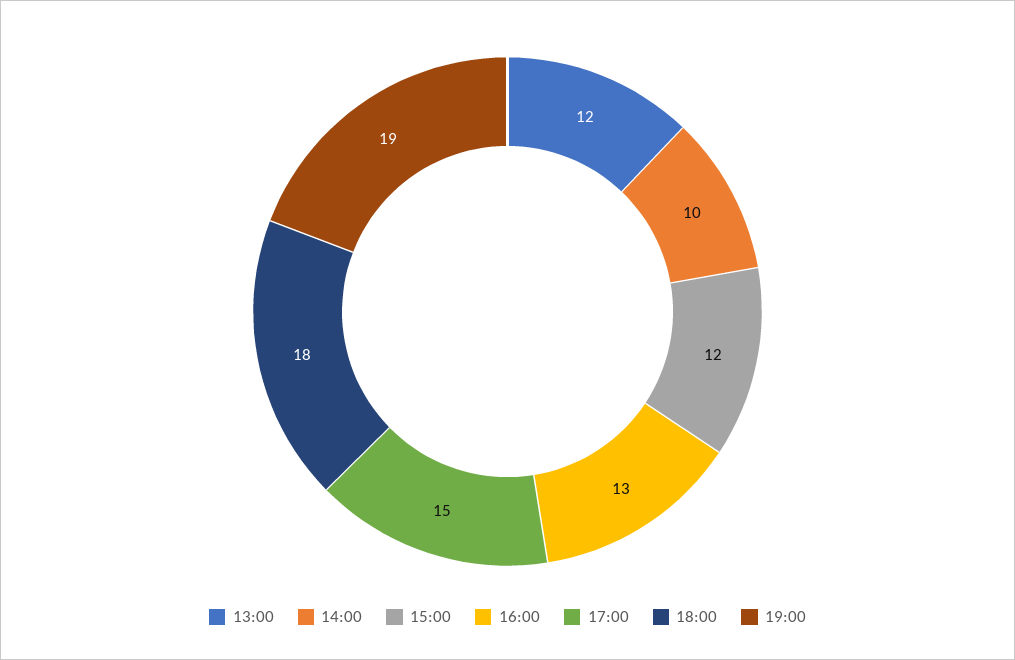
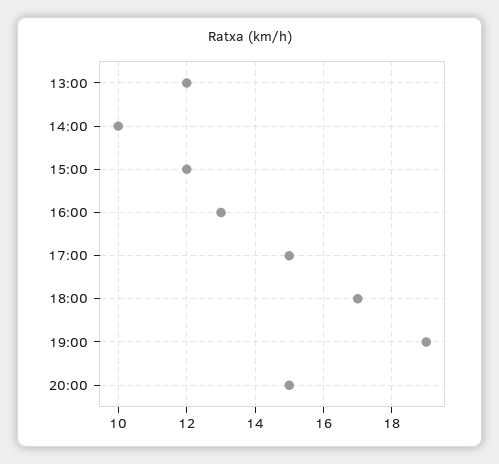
18:00: 18 -> 17
20:00: none -> 15

